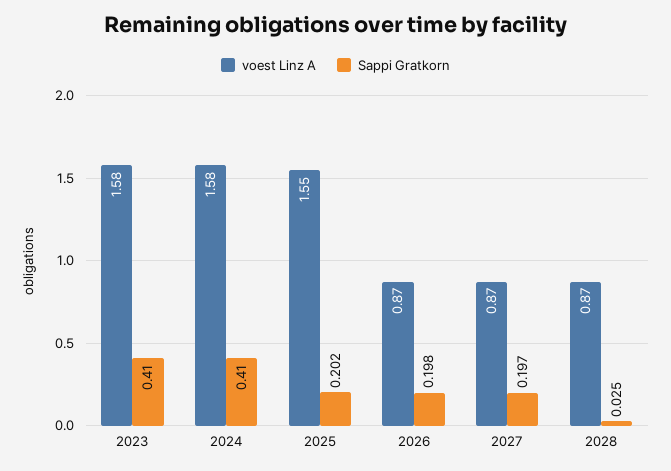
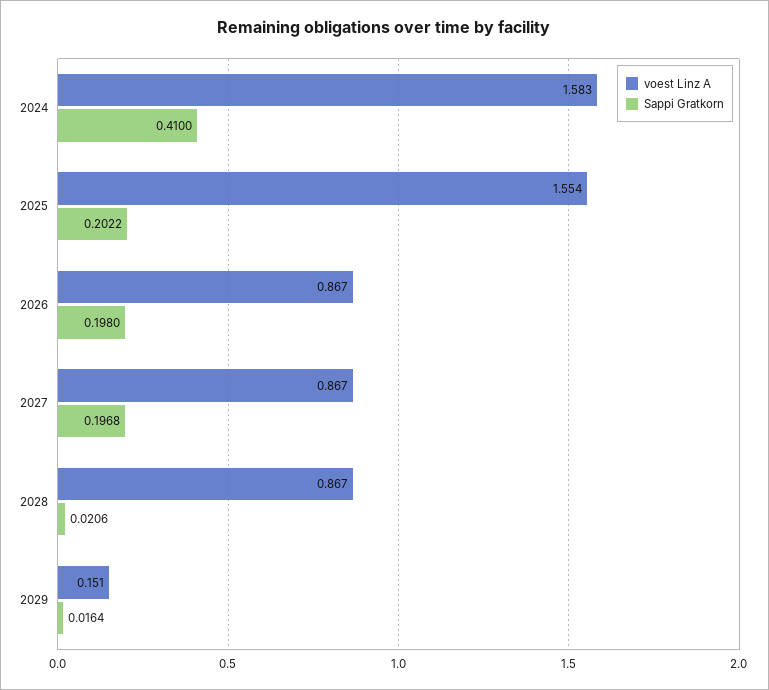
voest Linz A, 2023: 1.58 -> none
Sappi Gratkorn, 2023: 0.41 -> none
Sappi Gratkorn, 2028: 0.025 -> 0.0206
voest Linz A, 2029: none -> 0.151
Sappi Gratkorn, 2029: none -> 0.0164

